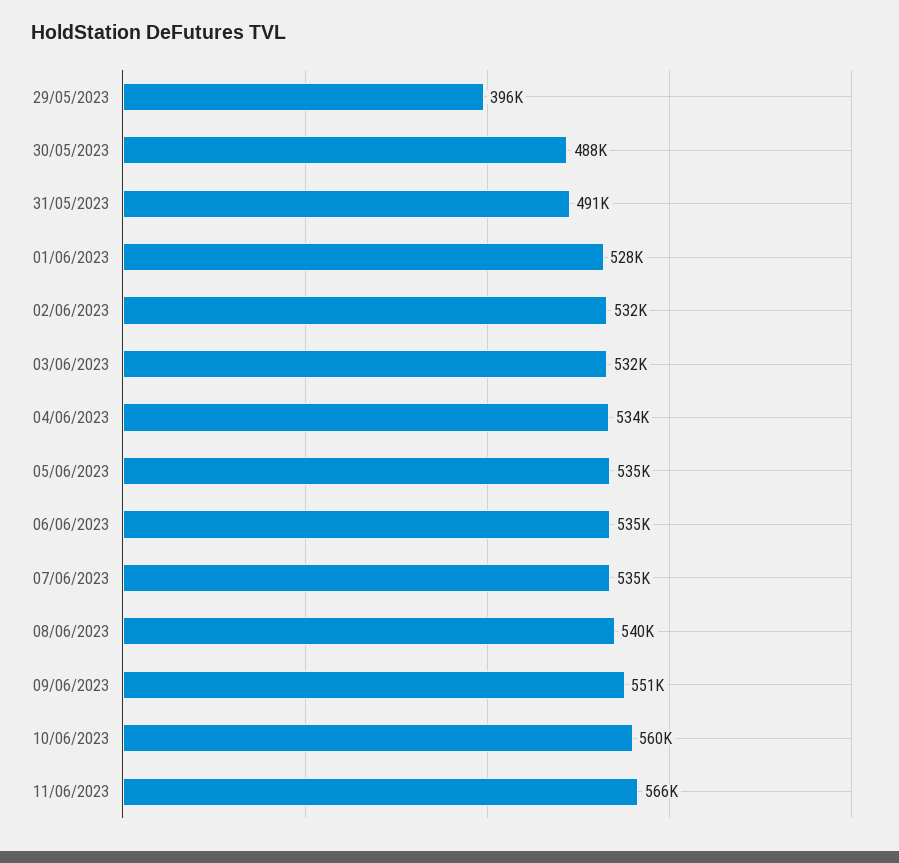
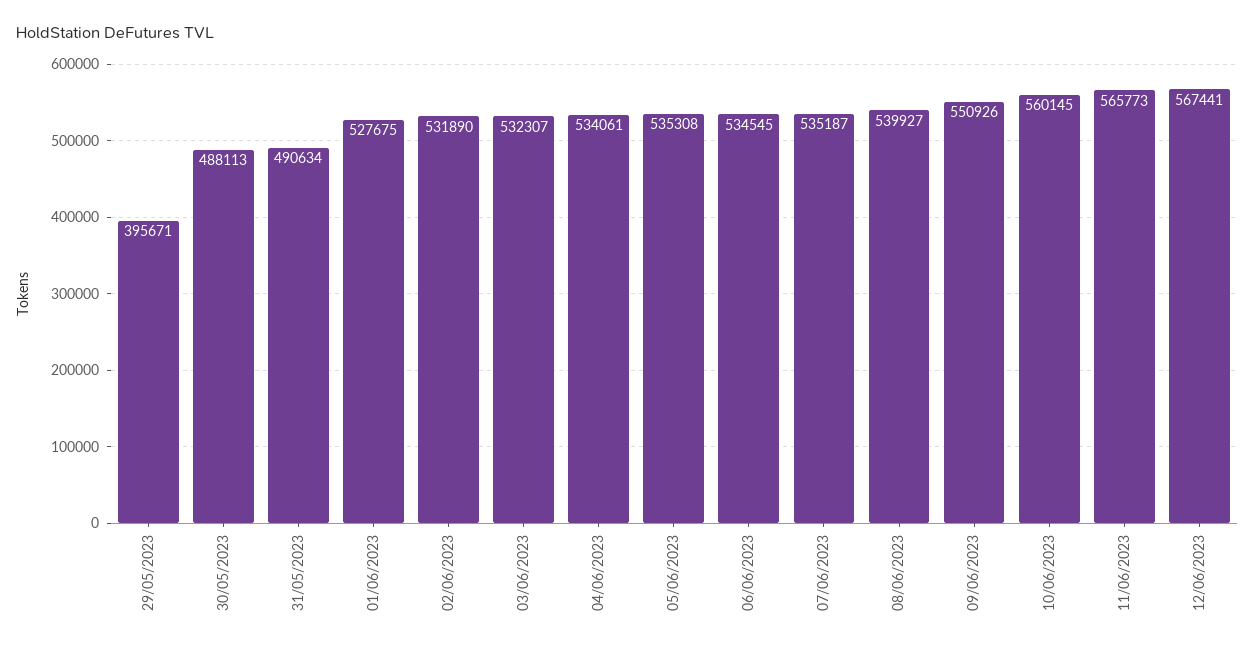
12/06/2023: none -> 567441

